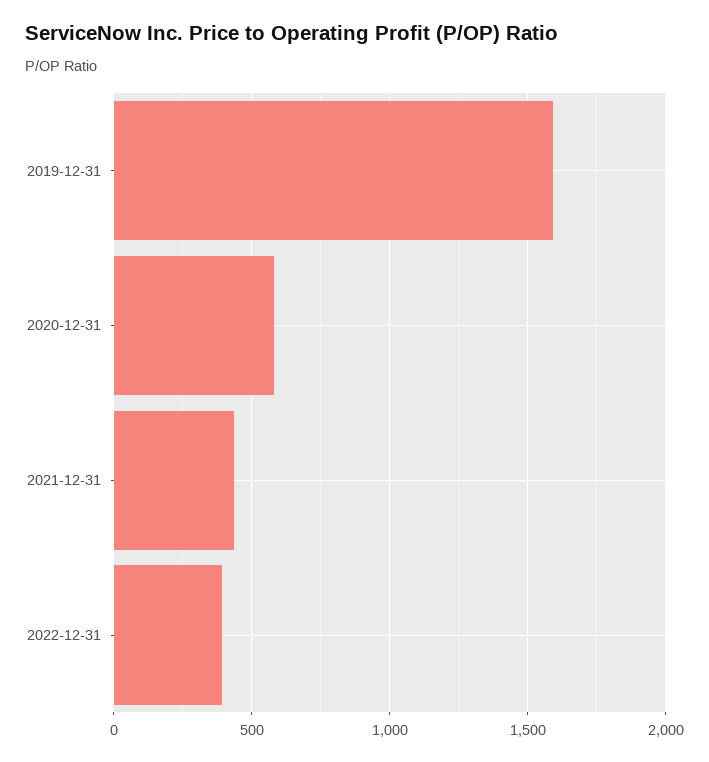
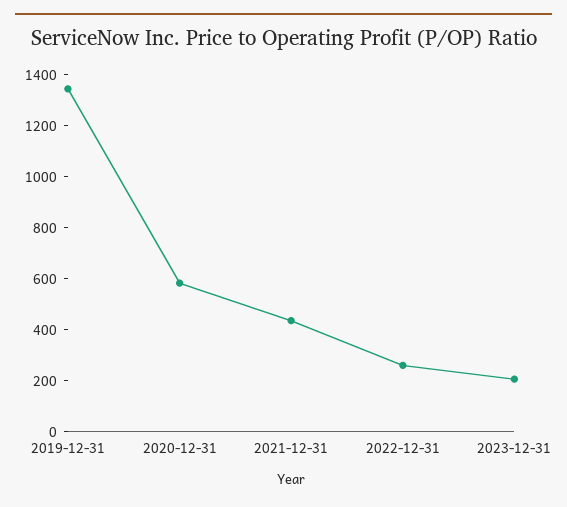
2019-12-31: 1600 -> 1350
2022-12-31: 400 -> 250
2023-12-31: none -> 200

